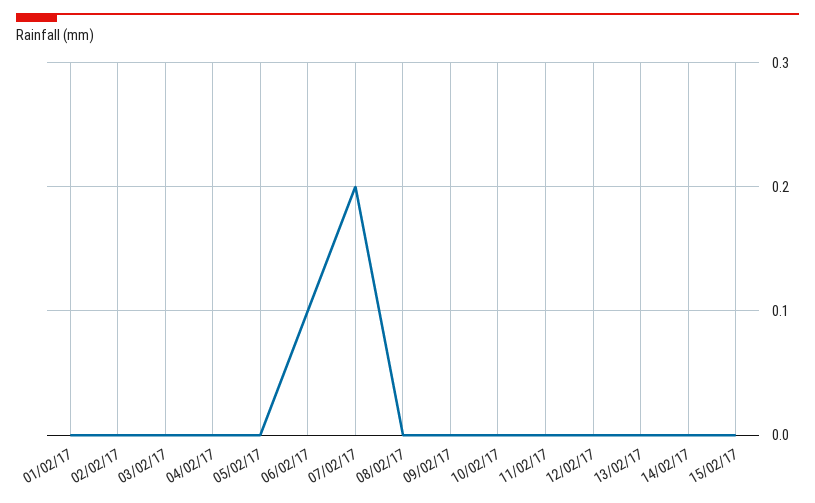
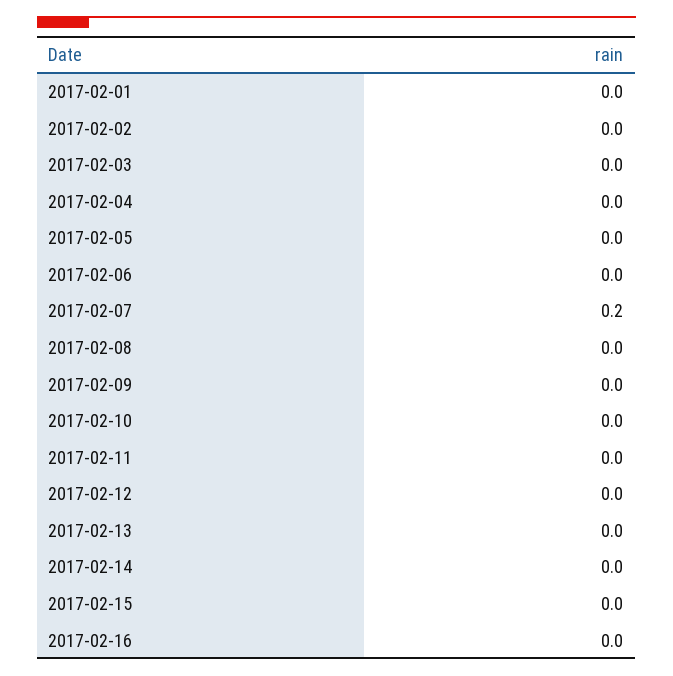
06/02/17: 0.1 -> 0
2017-02-16: none -> 0

